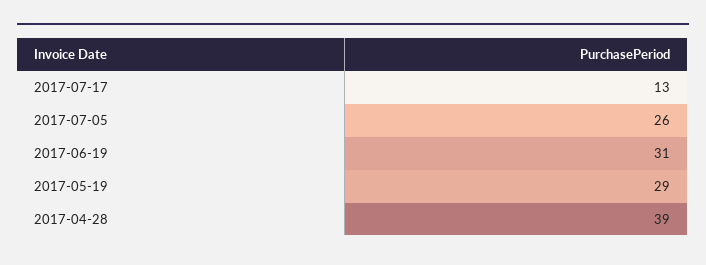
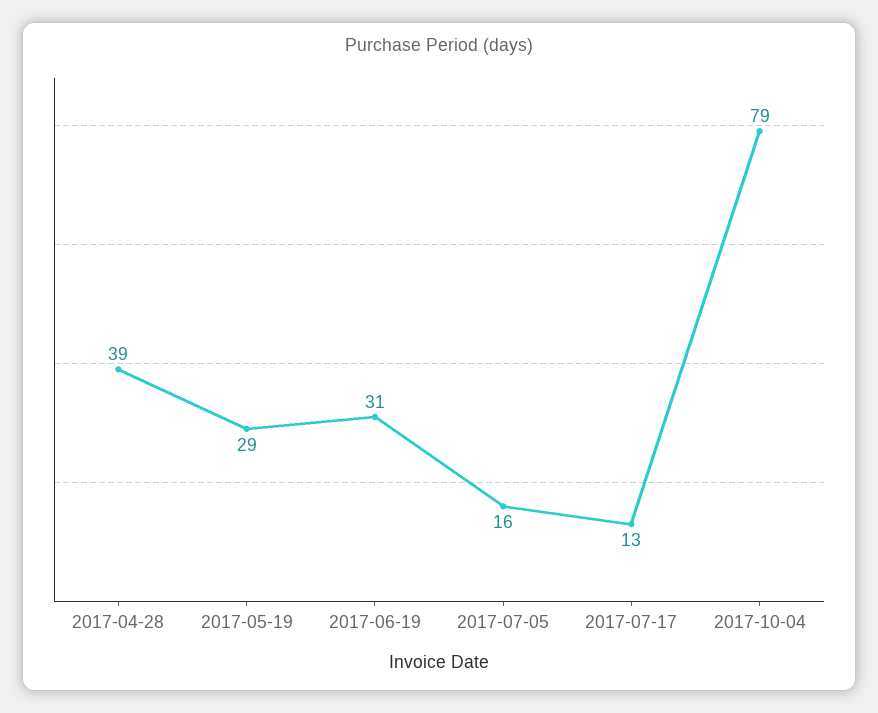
2017-07-05: 26 -> 16
2017-10-04: none -> 79

